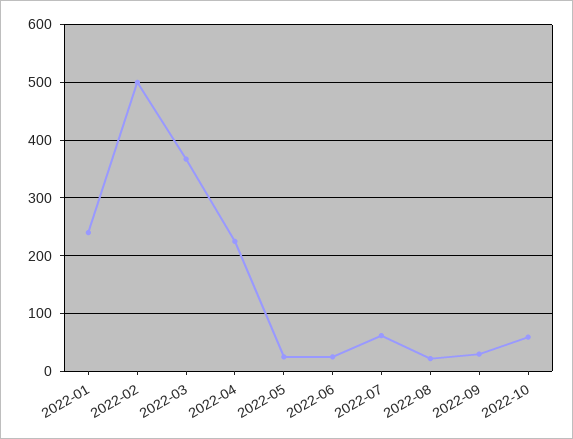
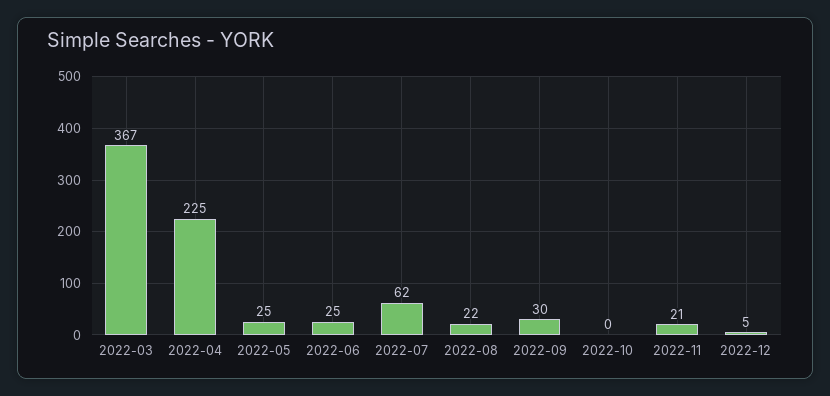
2022-01: 240 -> none
2022-02: 500 -> none
2022-10: 60 -> 0
2022-11: none -> 21
2022-12: none -> 5

